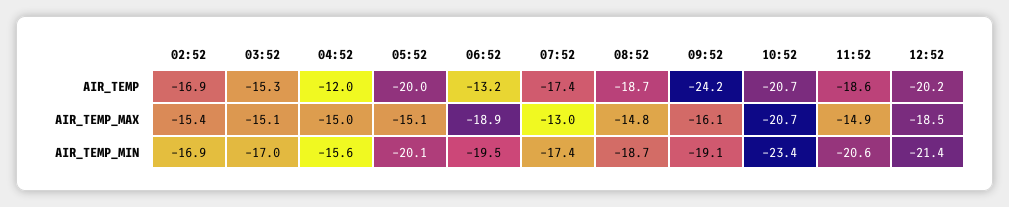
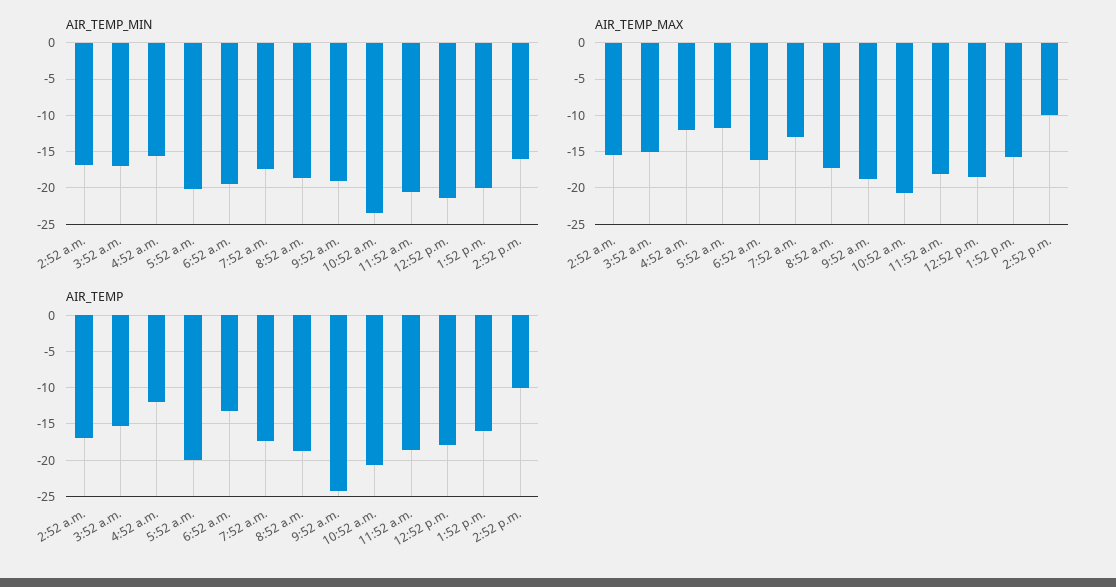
AIR_TEMP, 12:52: -20.2 -> -18
AIR_TEMP_MAX, 04:52: -15 -> -12
AIR_TEMP_MAX, 05:52: -15.1 -> -12
AIR_TEMP_MAX, 06:52: -18.9 -> -16
AIR_TEMP_MAX, 08:52: -14.8 -> -17
AIR_TEMP_MAX, 09:52: -16.1 -> -19
AIR_TEMP_MAX, 11:52: -14.9 -> -18
AIR_TEMP_MIN, 1:52 p.m.: none -> -20
AIR_TEMP_MIN, 2:52 p.m.: none -> -16
AIR_TEMP_MAX, 1:52 p.m.: none -> -16
AIR_TEMP_MAX, 2:52 p.m.: none -> -10
AIR_TEMP, 1:52 p.m.: none -> -16
AIR_TEMP, 2:52 p.m.: none -> -10

